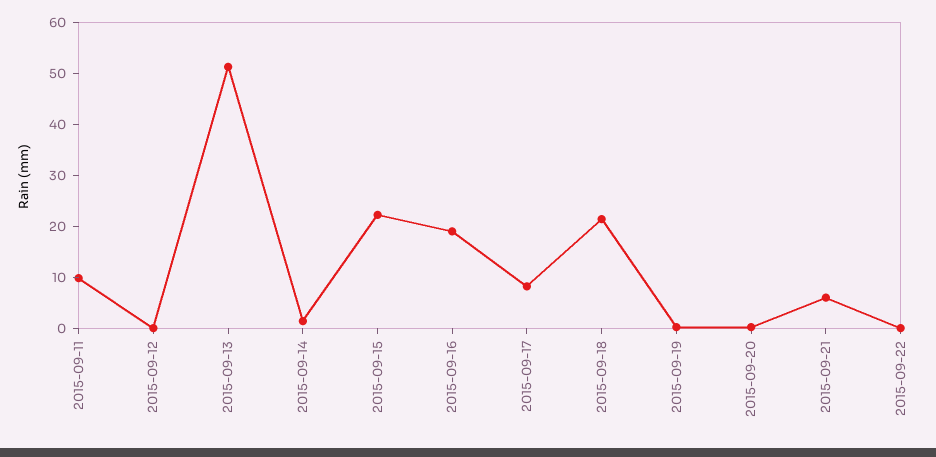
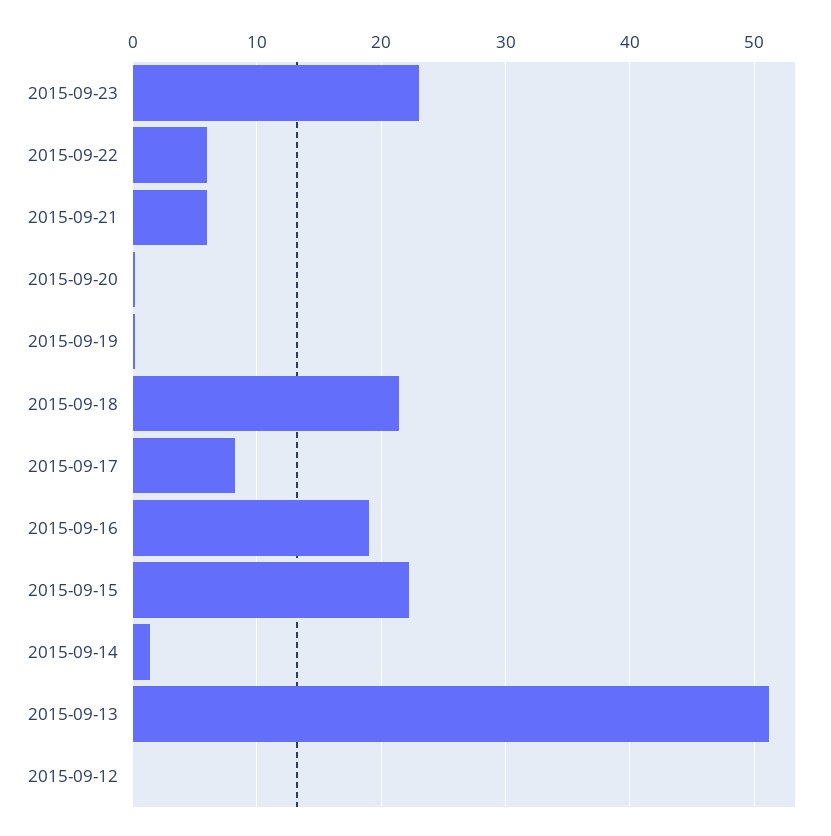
2015-09-11: 10 -> none
2015-09-22: 0 -> 6
2015-09-23: none -> 23

